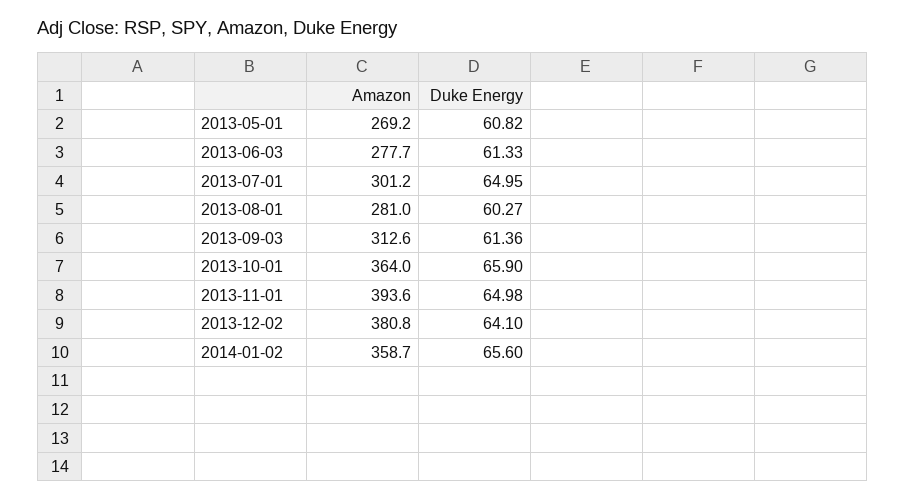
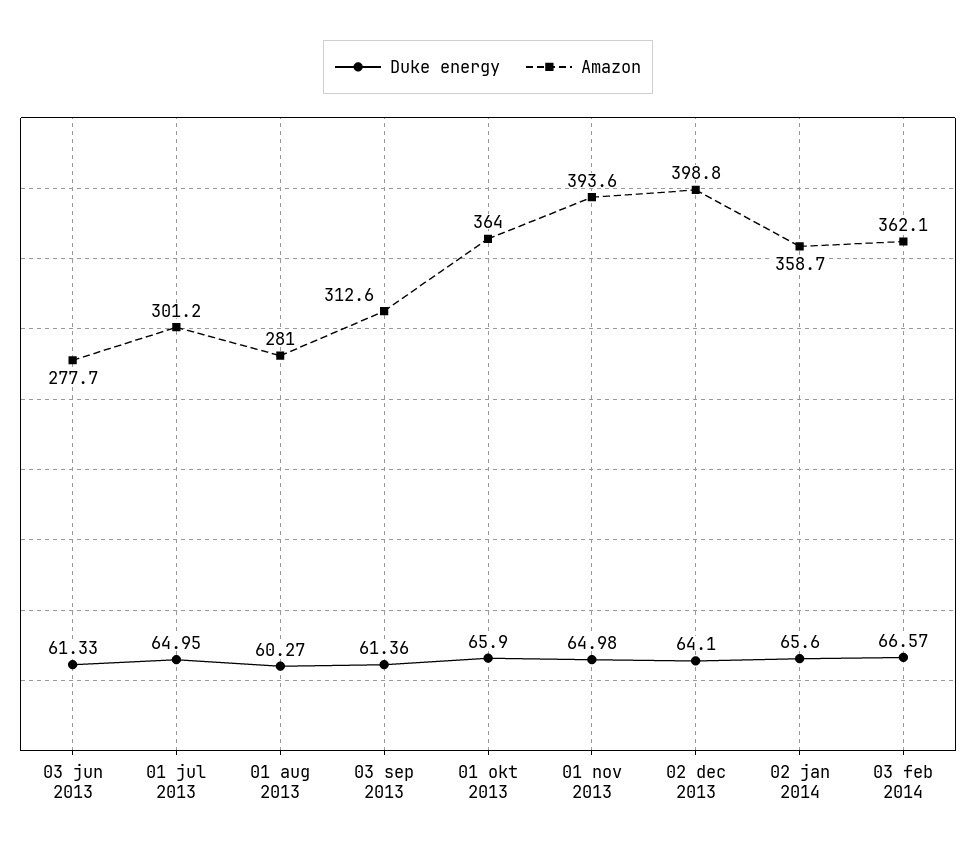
Amazon, 2013-05-01: 269.2 -> none
Duke Energy, 2013-05-01: 60.82 -> none
Amazon, 2013-12-02: 380.8 -> 398.8
Duke Energy, 03 feb 2014: none -> 66.57
Amazon, 03 feb 2014: none -> 362.1

